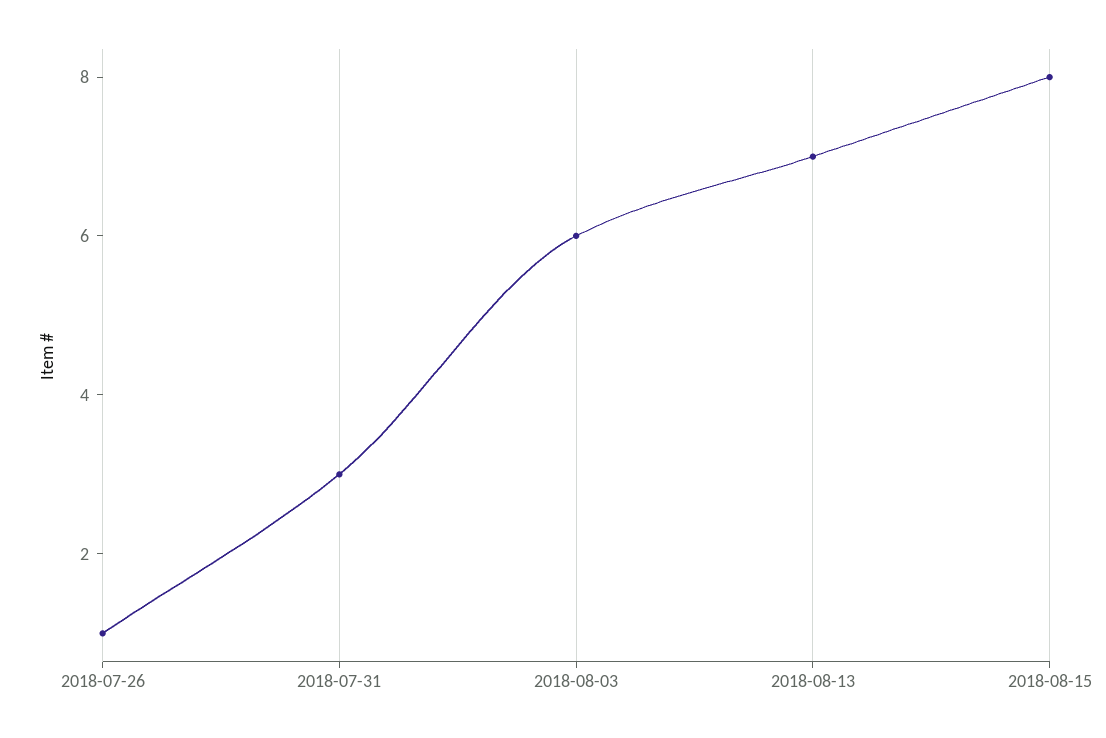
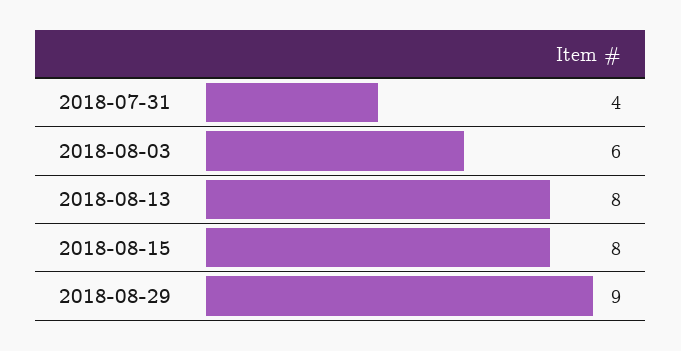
2018-07-26: 1 -> none
2018-07-31: 3 -> 4
2018-08-13: 7 -> 8
2018-08-29: none -> 9

